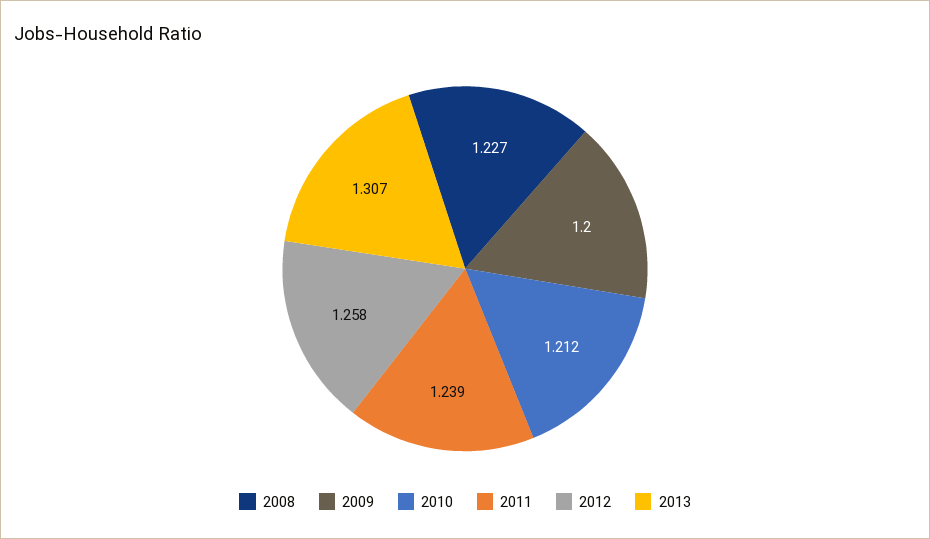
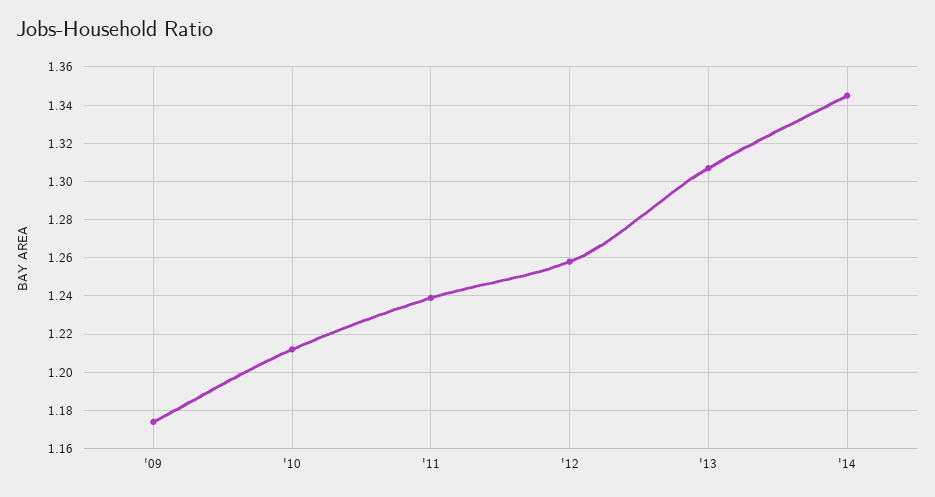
2008: 1.227 -> none
2009: 1.2 -> 1.175
'14: none -> 1.345

